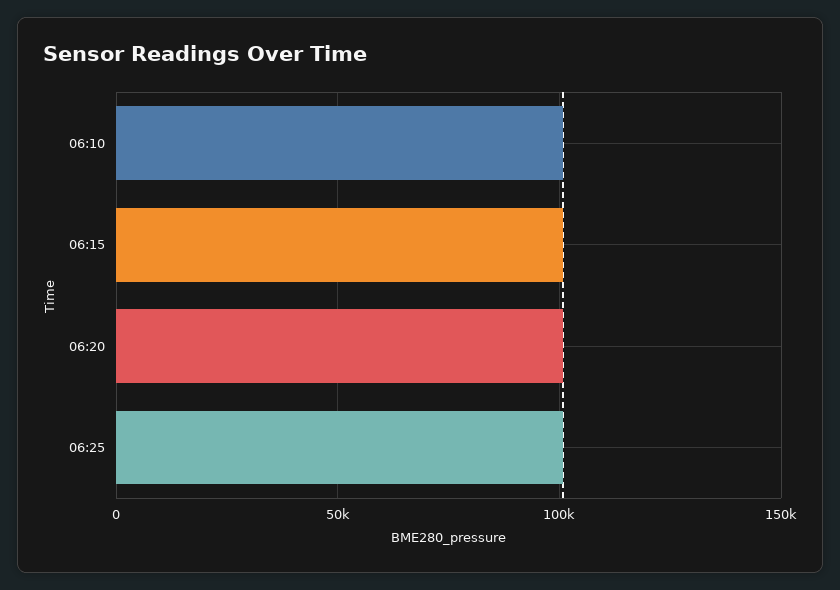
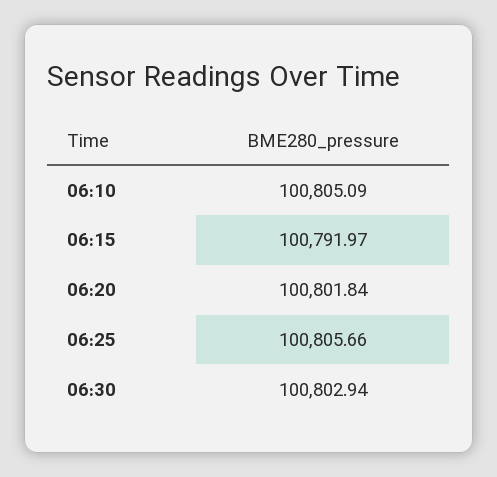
06:30: none -> 100802.94

